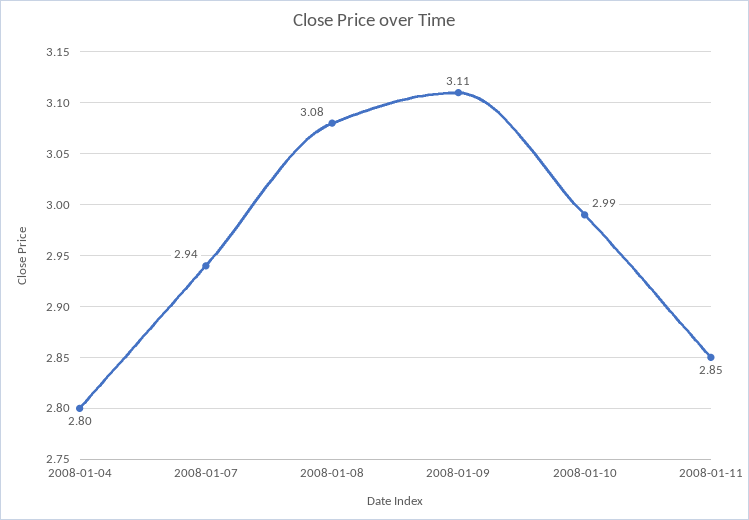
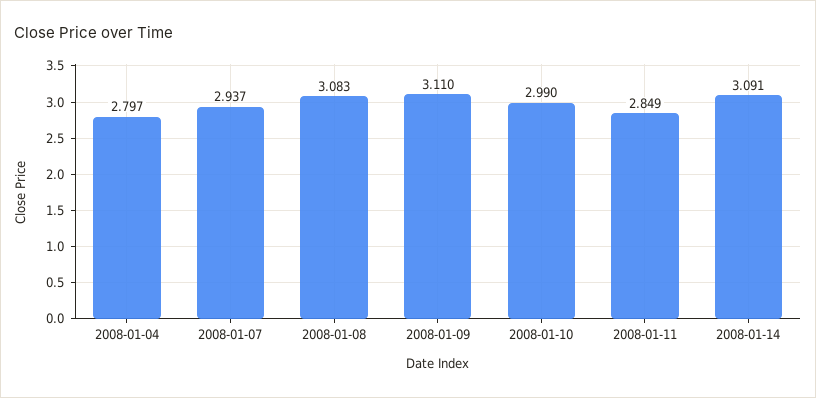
2008-01-14: none -> 3.091

